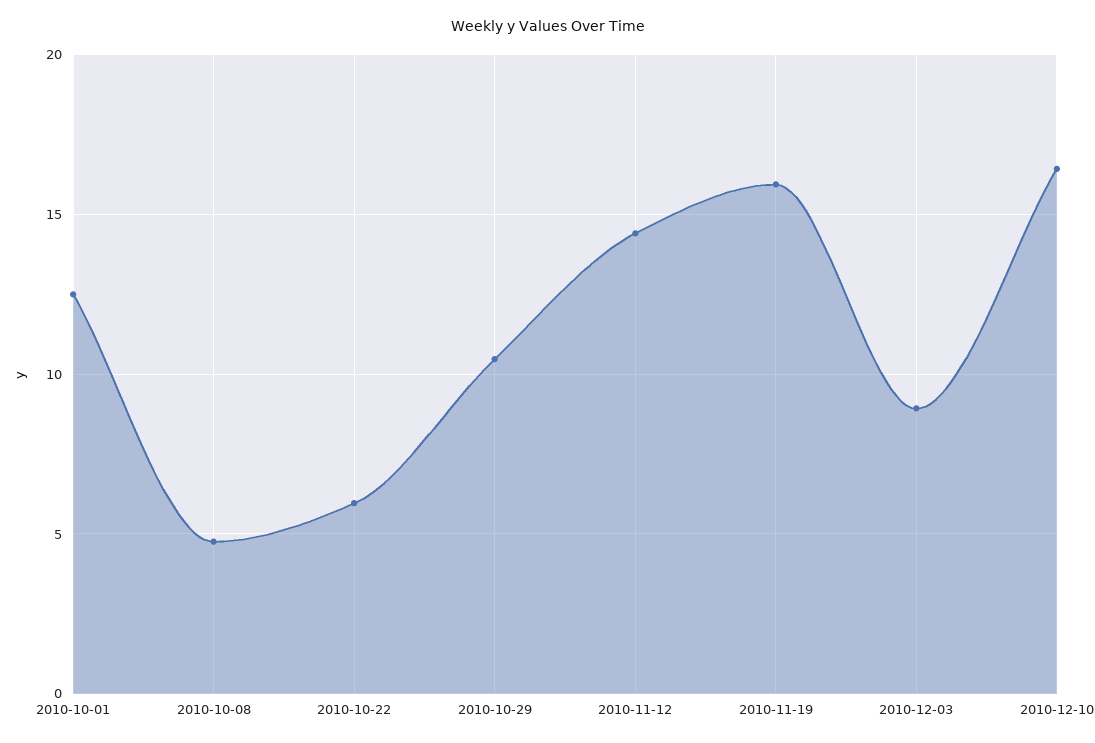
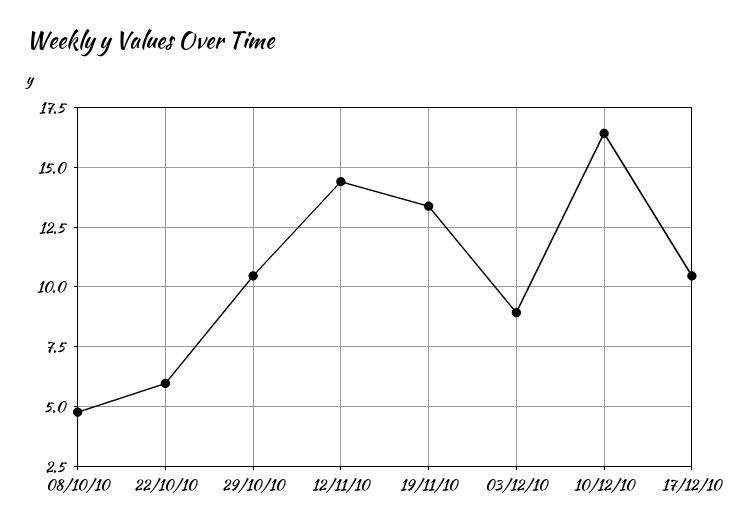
2010-10-01: 12.5 -> none
2010-11-19: 16 -> 13.5
17/12/10: none -> 10.5

